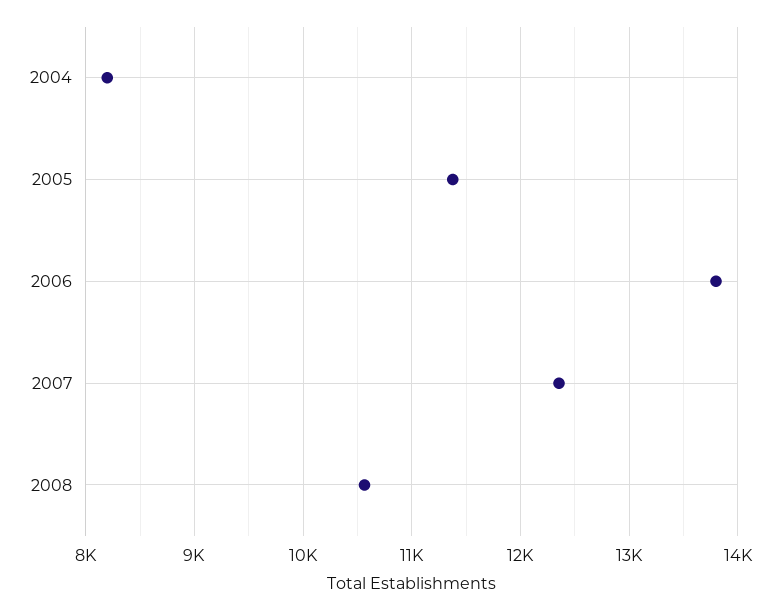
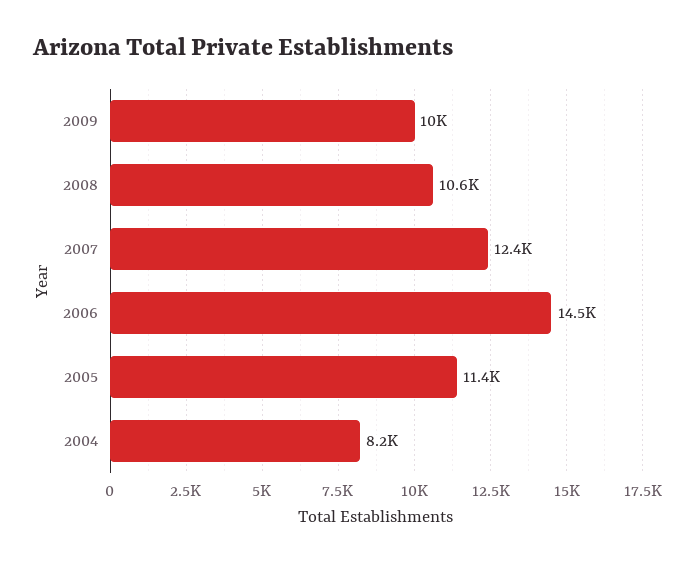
2006: 13800 -> 14500
2009: none -> 10000

